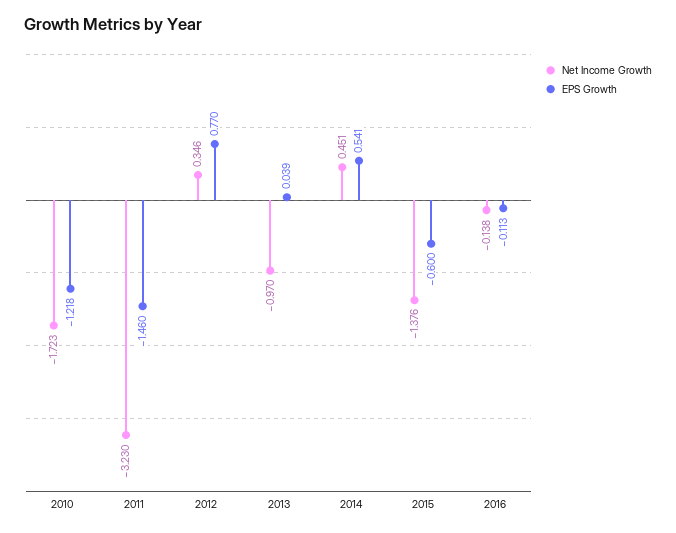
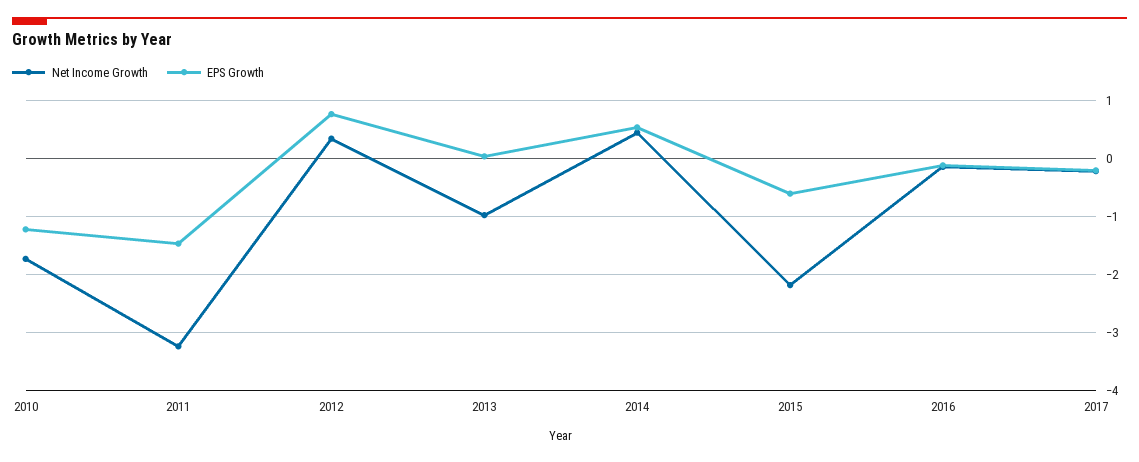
Net Income Growth, 2015: -1.376 -> -2.2
Net Income Growth, 2017: none -> -0.2
EPS Growth, 2017: none -> -0.2

